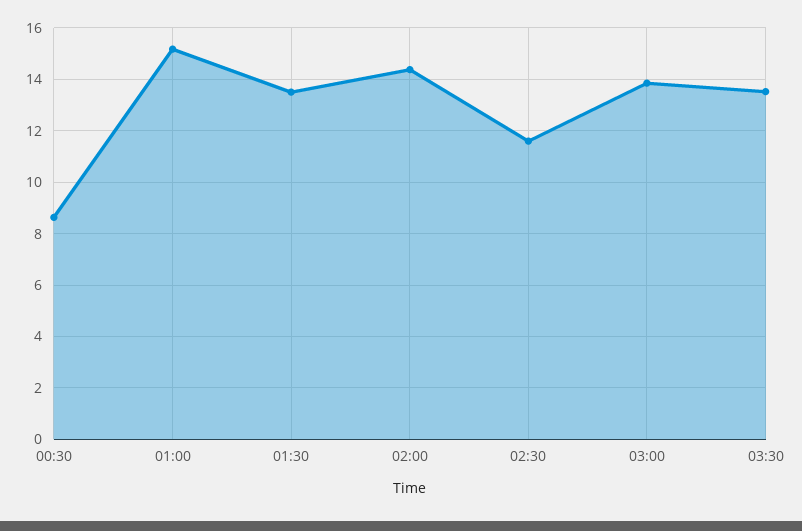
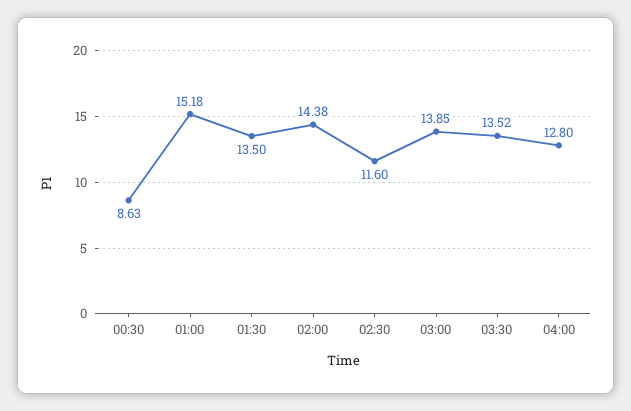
04:00: none -> 12.8

